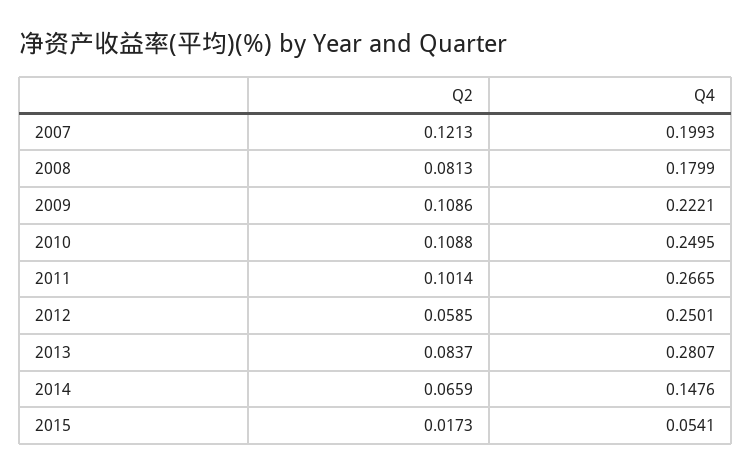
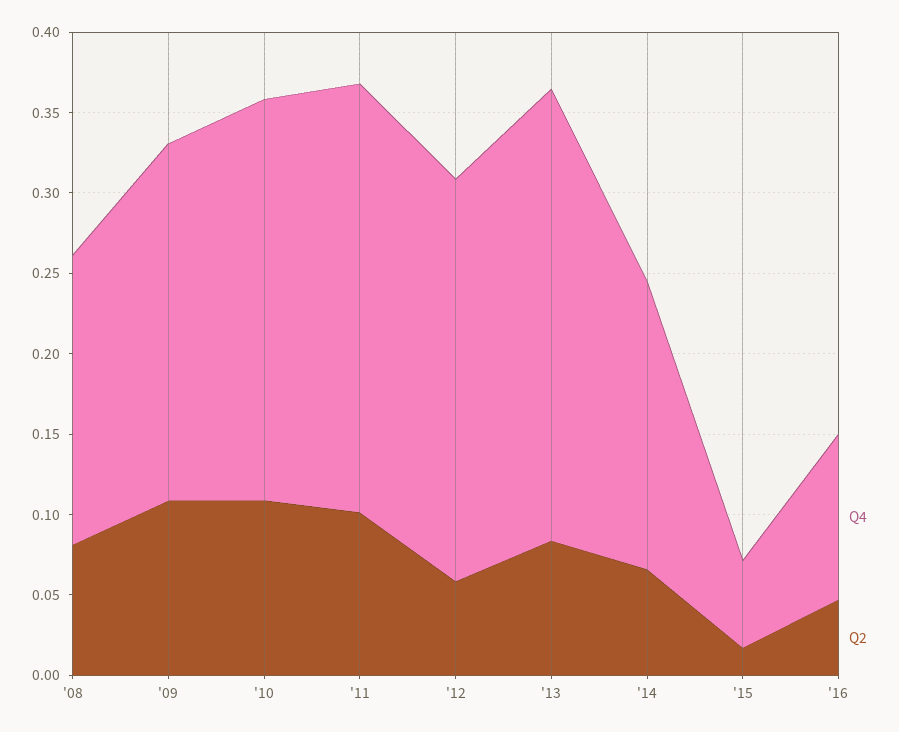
Q2, 2007: 0.1213 -> none
Q4, 2007: 0.1993 -> none
Q4, 2014: 0.1476 -> 0.18
Q4, '16: none -> 0.1
Q2, '16: none -> 0.05

